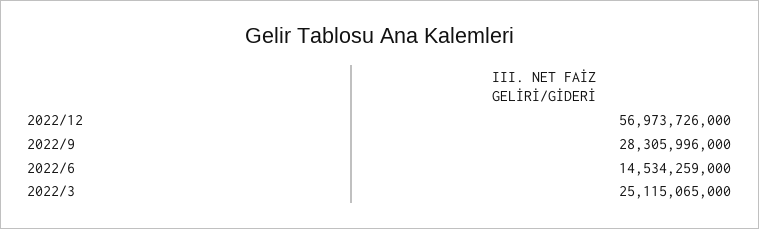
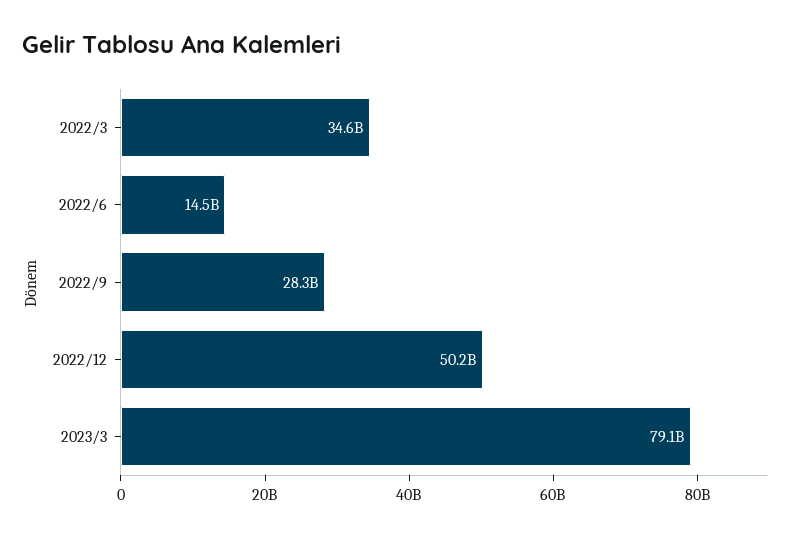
2022/12: 56973726000 -> 50200000000
2022/3: 25115065000 -> 34600000000
2023/3: none -> 79100000000

